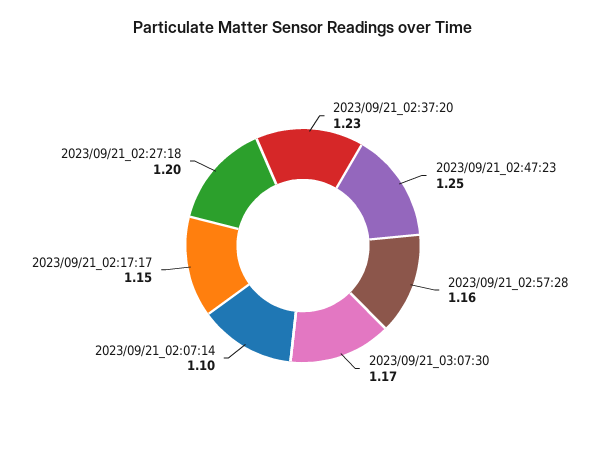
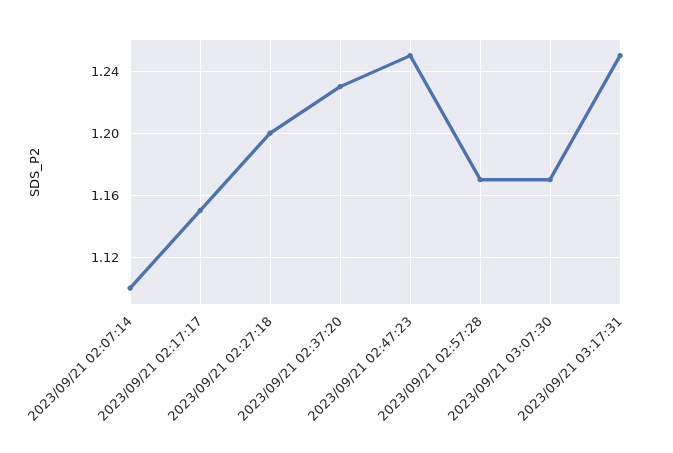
2023/09/21_02:57:28: 1.16 -> 1.17
2023/09/21 03:17:31: none -> 1.25

